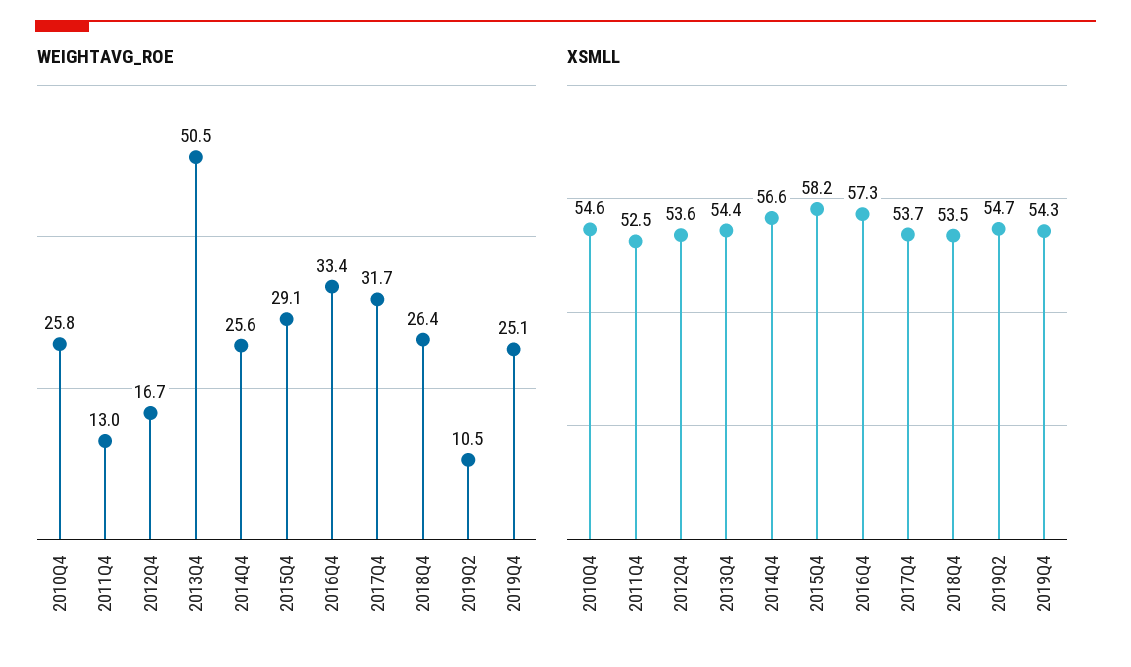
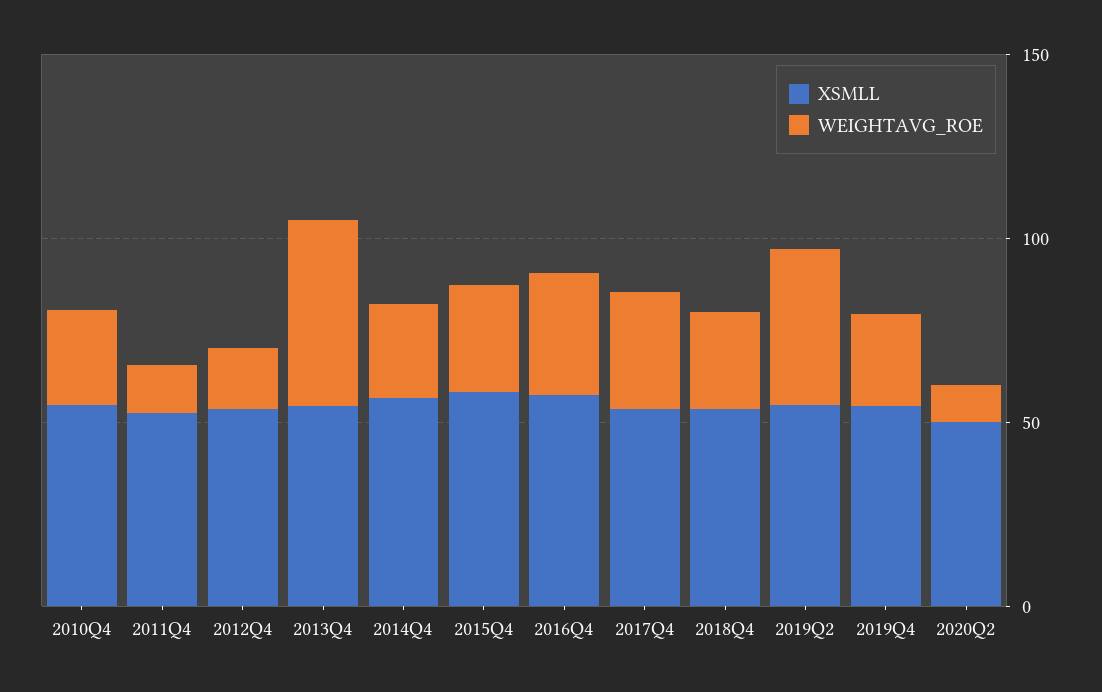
WEIGHTAVG_ROE, 2019Q2: 10.5 -> 40
XSMLL, 2020Q2: none -> 50
WEIGHTAVG_ROE, 2020Q2: none -> 10

